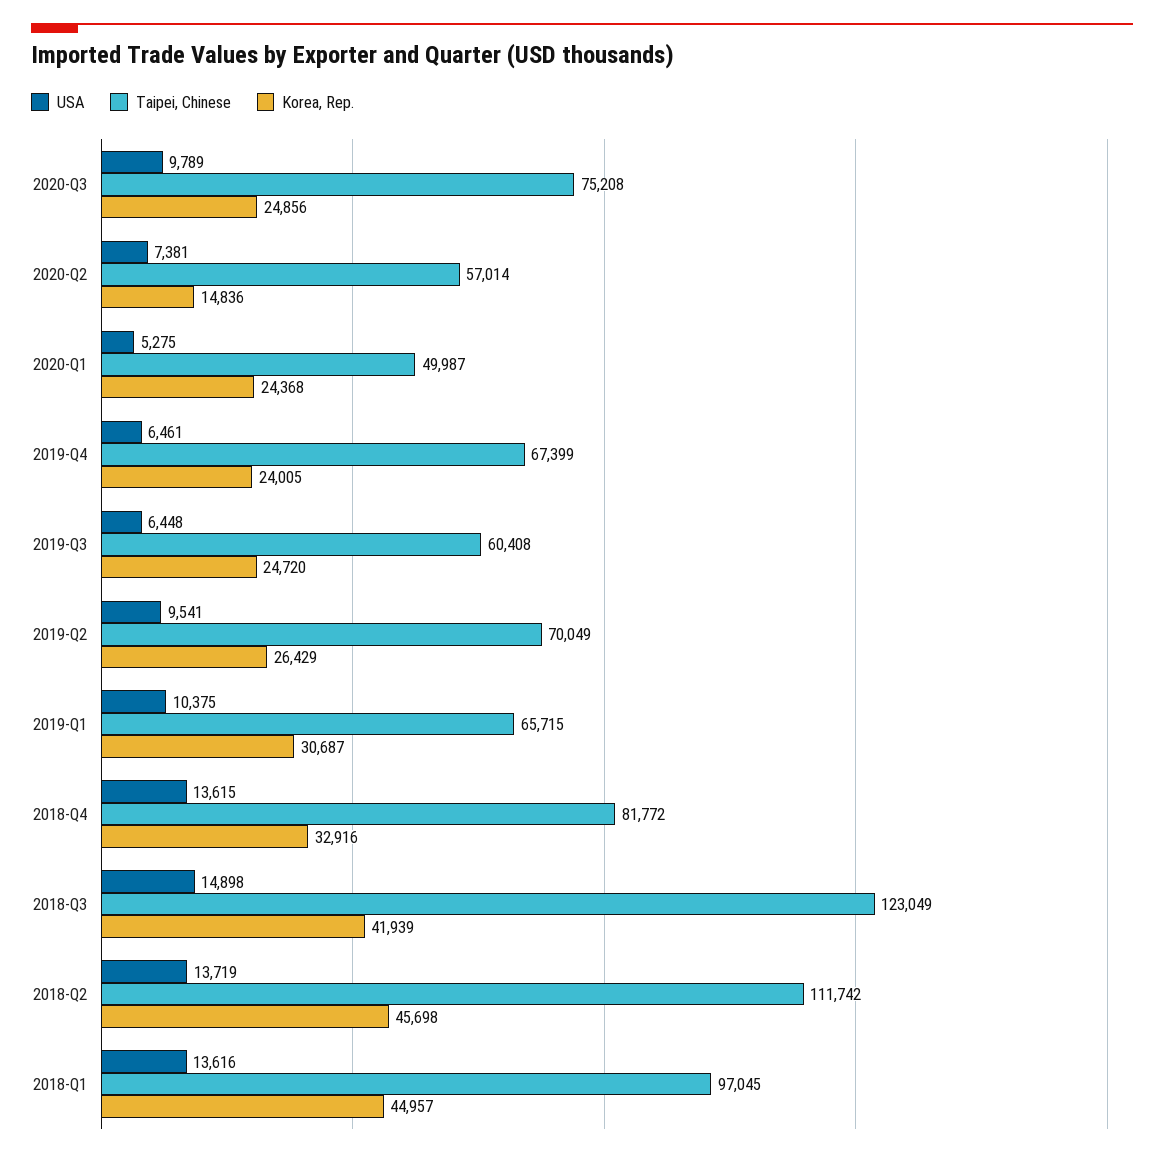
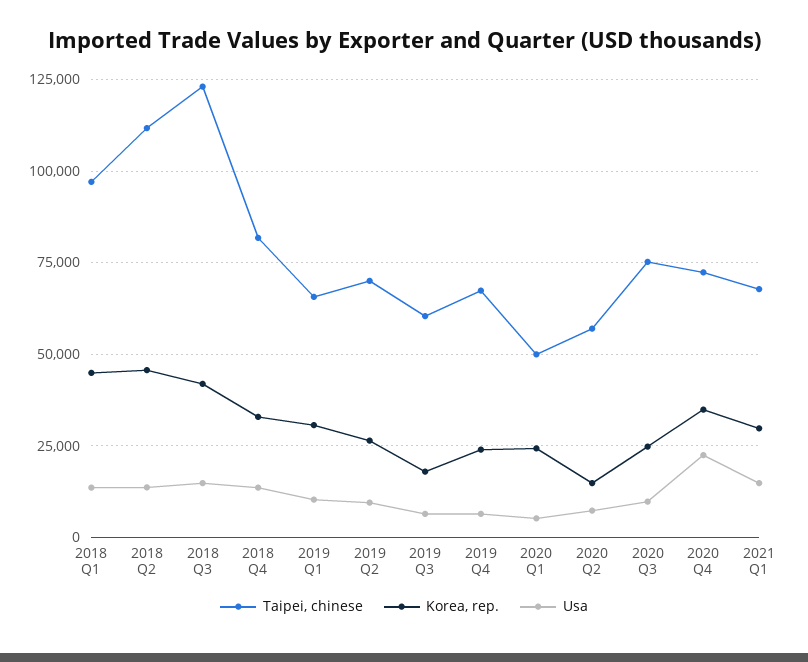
Korea, Rep., 2019-Q3: 24720 -> 17500
Taipei, Chinese, 2020 Q4: none -> 72500
Korea, Rep., 2020 Q4: none -> 35000
USA, 2020 Q4: none -> 22500
Taipei, Chinese, 2021 Q1: none -> 67500
Korea, Rep., 2021 Q1: none -> 30000
USA, 2021 Q1: none -> 15000

